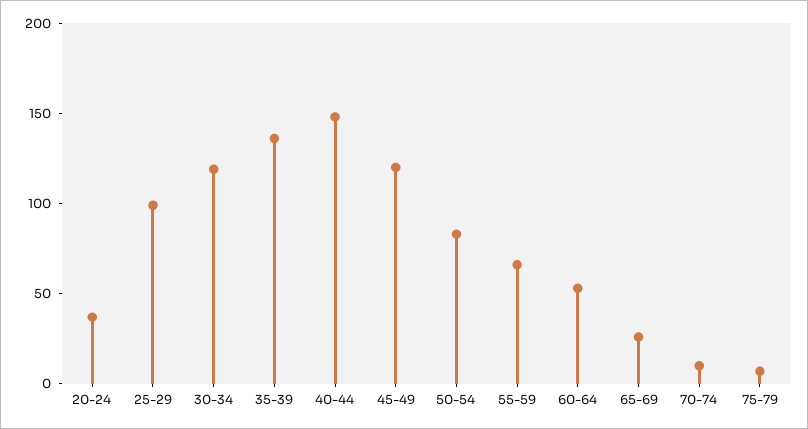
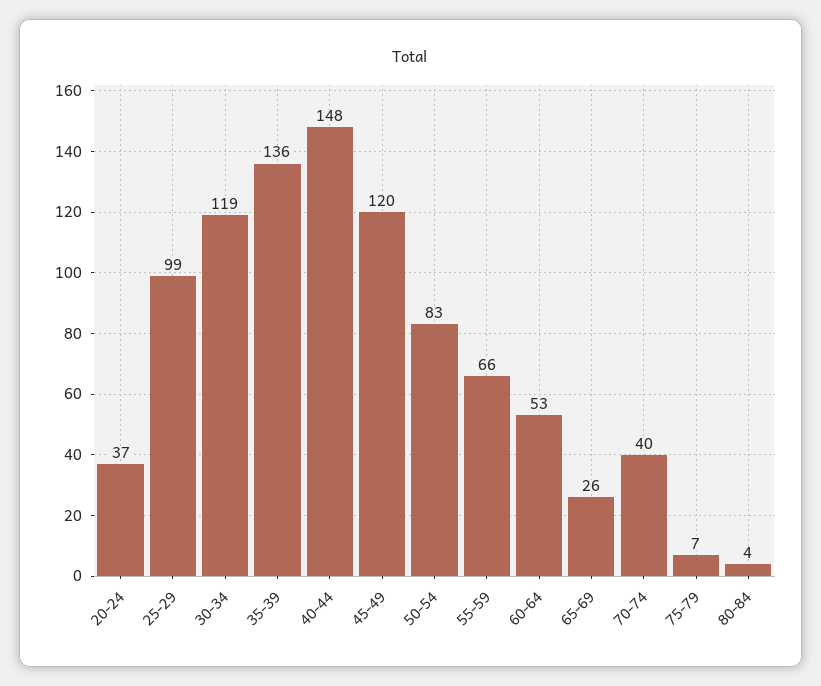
70-74: 10 -> 40
80-84: none -> 4

